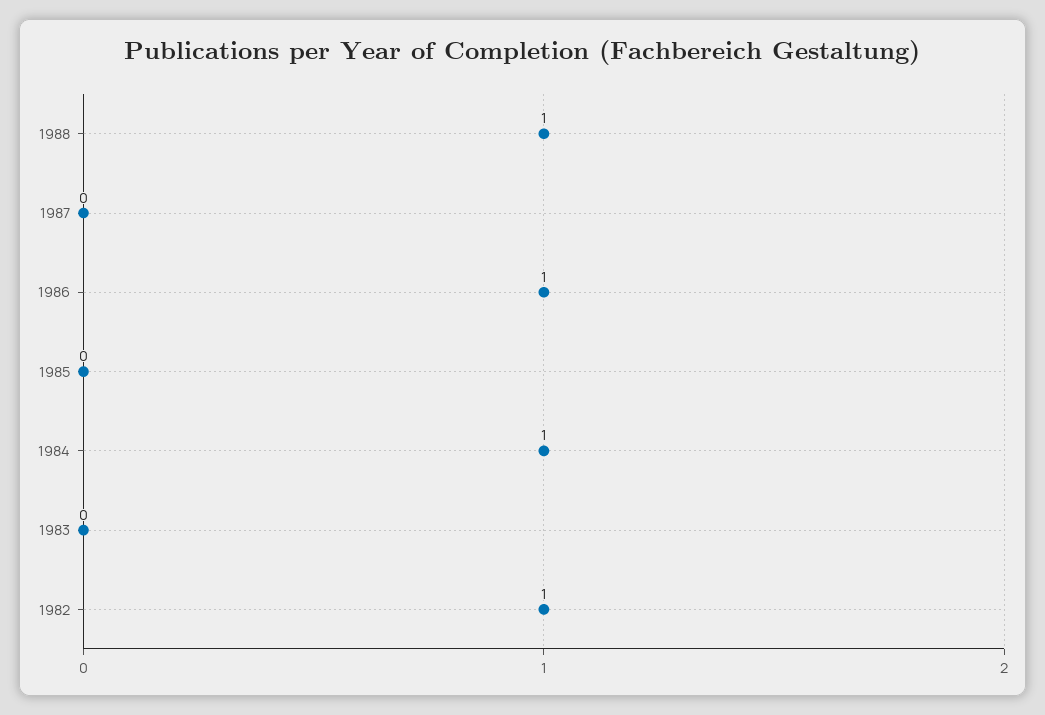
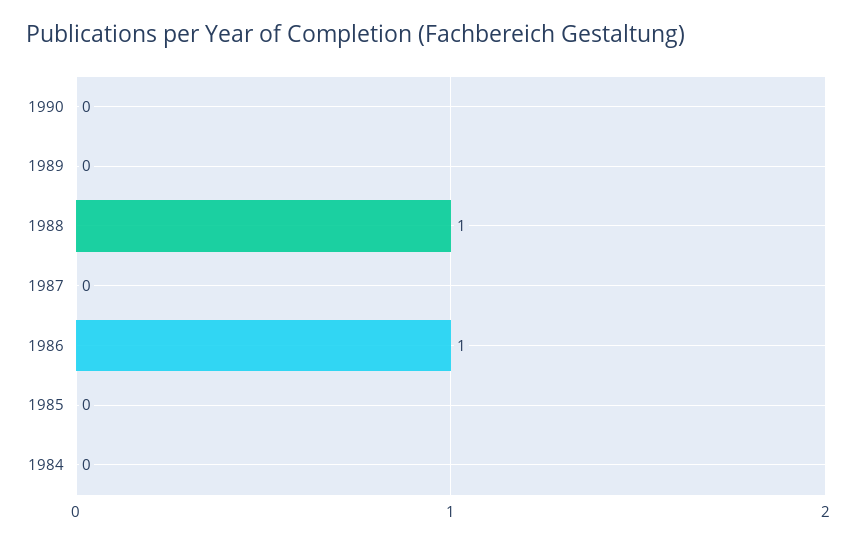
1984: 1 -> 0
1983: 0 -> none
1982: 1 -> none
1990: none -> 0
1989: none -> 0

